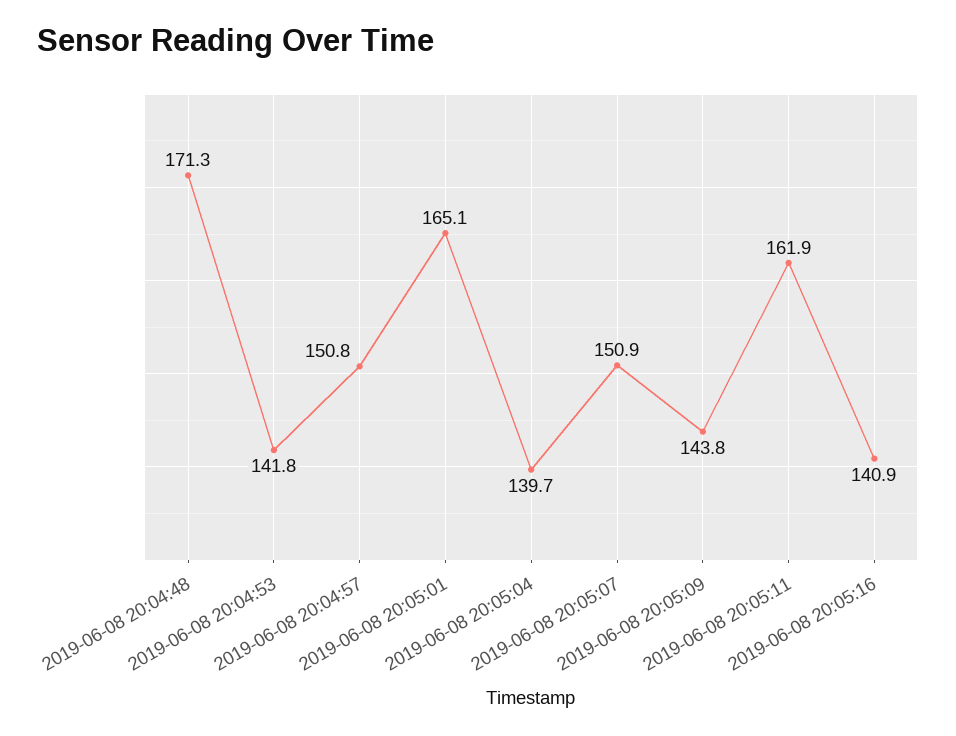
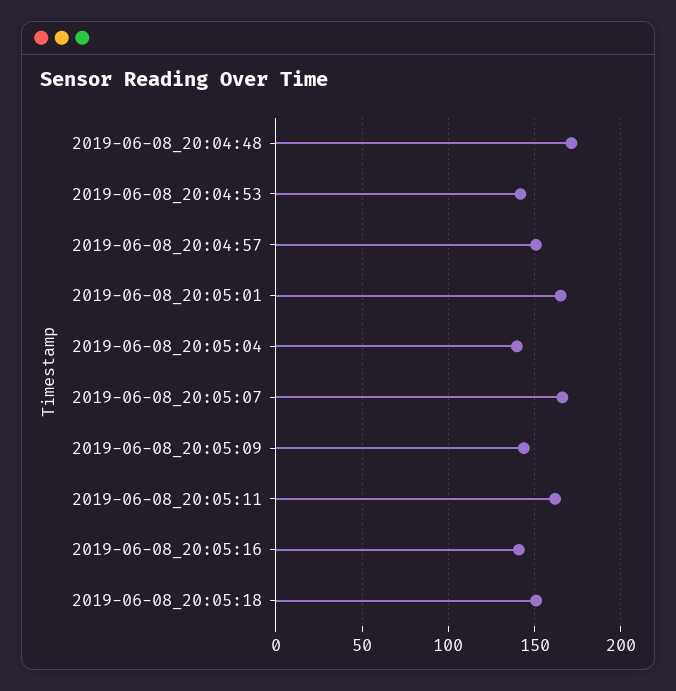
2019-06-08 20:05:07: 150.9 -> 165
2019-06-08_20:05:18: none -> 150

